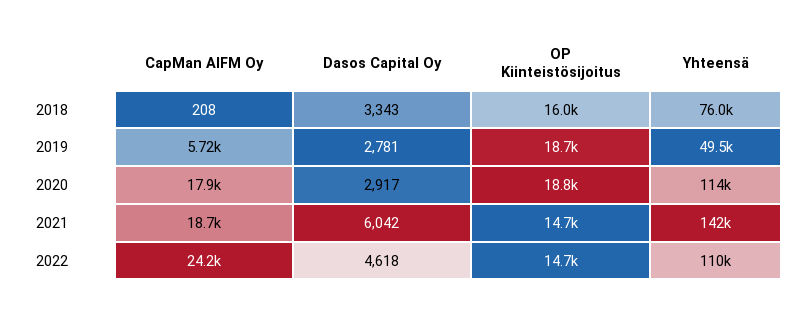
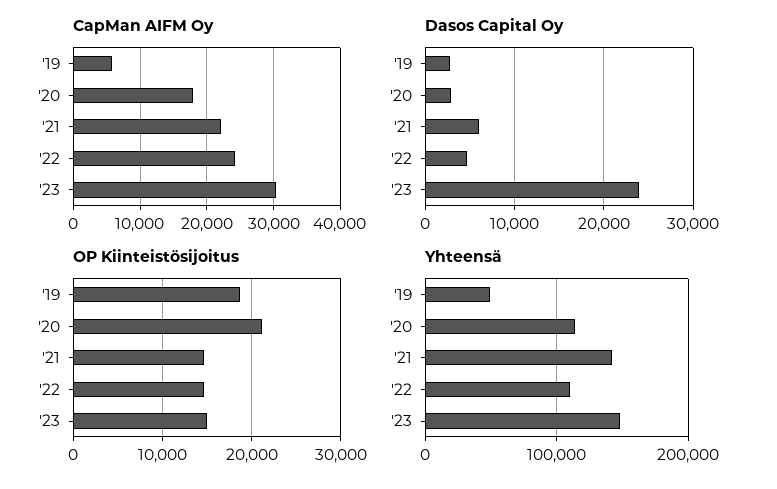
CapMan AIFM Oy, 2018: 208 -> none
Dasos Capital Oy, 2018: 3343 -> none
OP Kiinteistösijoitus, 2018: 16000 -> none
Yhteensä, 2018: 76000 -> none
OP Kiinteistösijoitus, 2020: 18800 -> 21000
CapMan AIFM Oy, 2021: 18700 -> 22000
CapMan AIFM Oy, '23: none -> 30000
Dasos Capital Oy, '23: none -> 24000
OP Kiinteistösijoitus, '23: none -> 15000
Yhteensä, '23: none -> 150000

